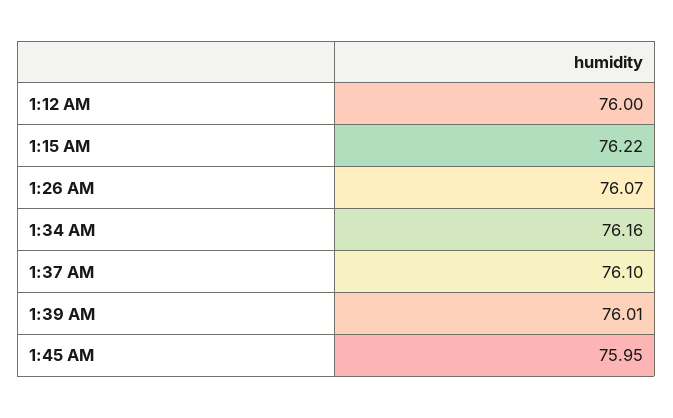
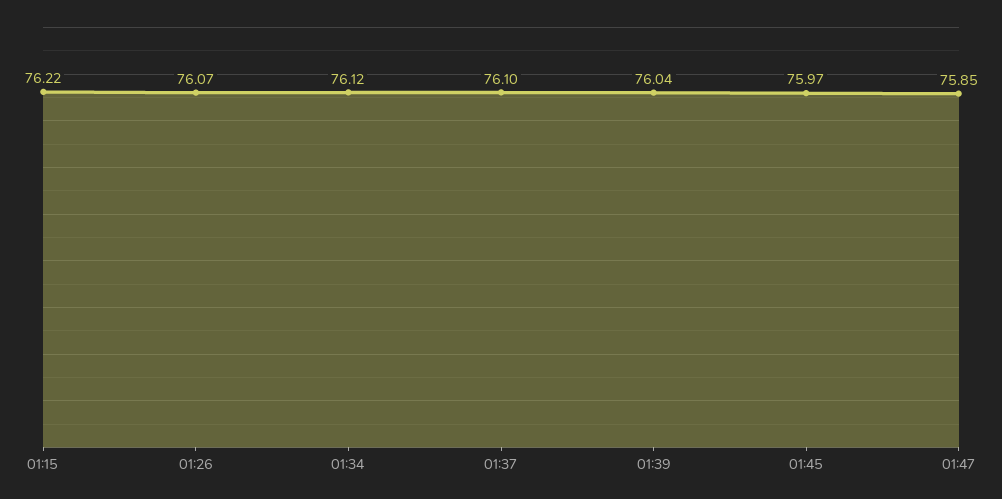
1:12 AM: 76 -> none
1:34 AM: 76.16 -> 76.12
1:39 AM: 76.01 -> 76.04
1:45 AM: 75.95 -> 75.97
01:47: none -> 75.85

